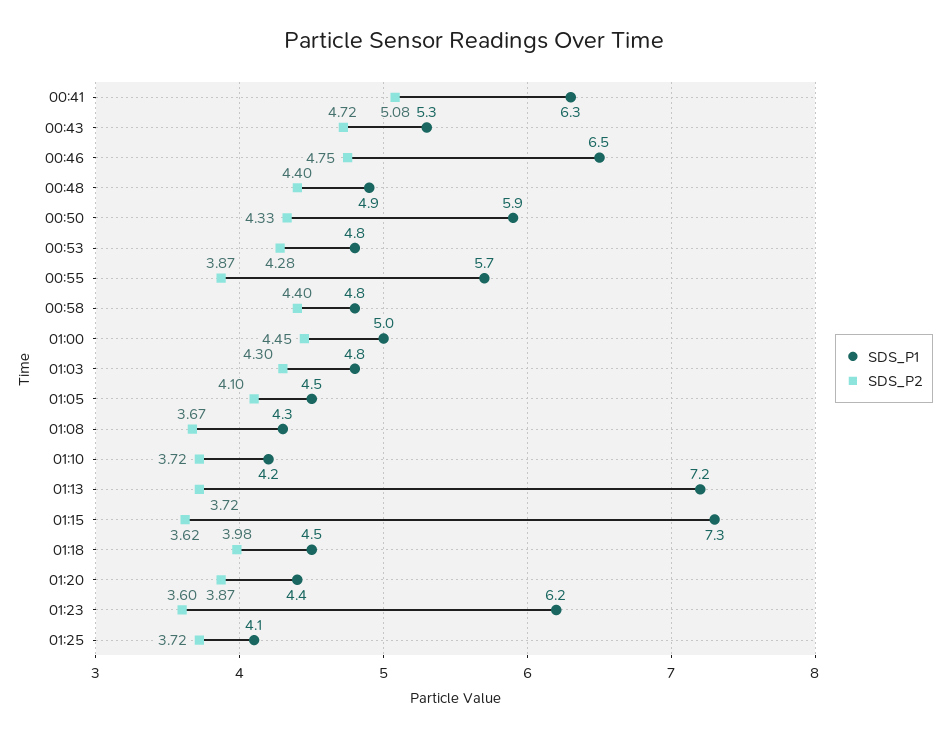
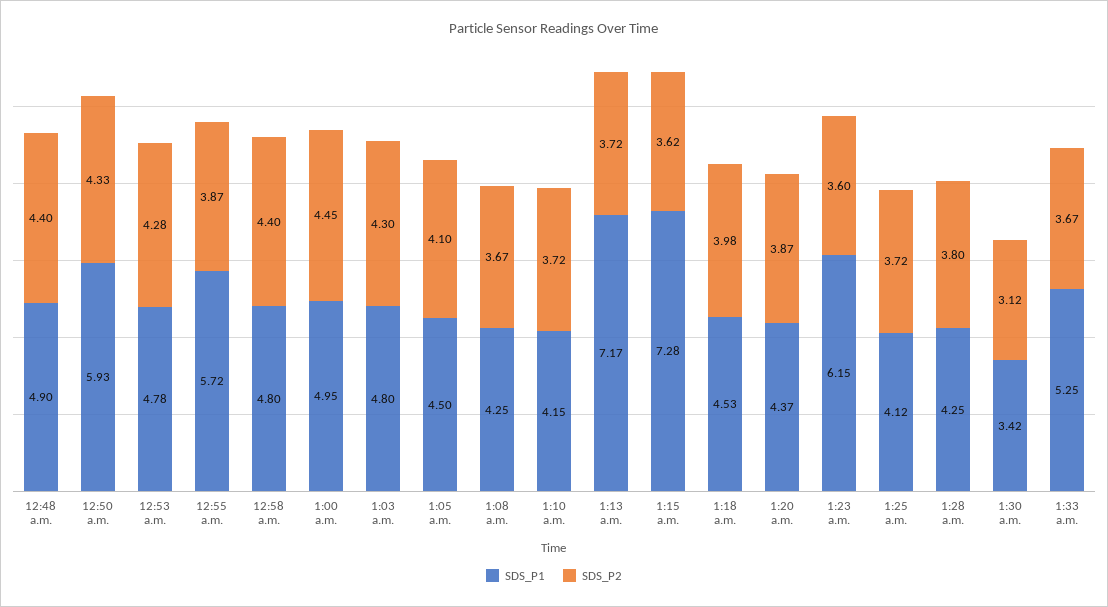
SDS_P1, 00:41: 6.3 -> none
SDS_P2, 00:41: 5.08 -> none
SDS_P1, 00:43: 5.3 -> none
SDS_P2, 00:43: 4.72 -> none
SDS_P1, 00:46: 6.5 -> none
SDS_P2, 00:46: 4.75 -> none
SDS_P1, 1:28 a.m.: none -> 4.25
SDS_P2, 1:28 a.m.: none -> 3.8
SDS_P1, 1:30 a.m.: none -> 3.42
SDS_P2, 1:30 a.m.: none -> 3.12
SDS_P1, 1:33 a.m.: none -> 5.25
SDS_P2, 1:33 a.m.: none -> 3.67

